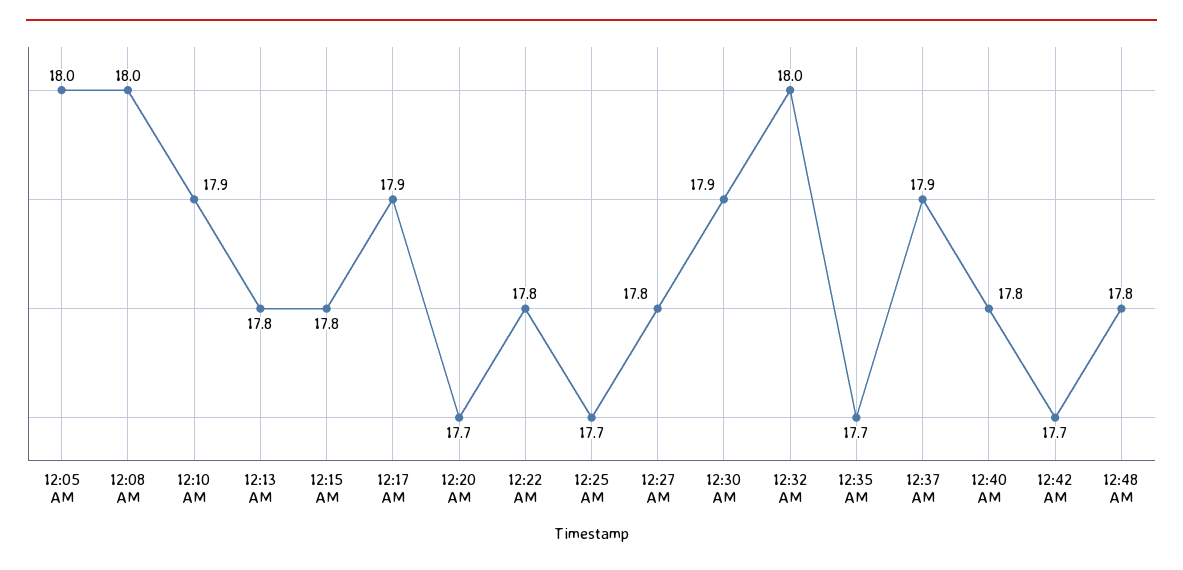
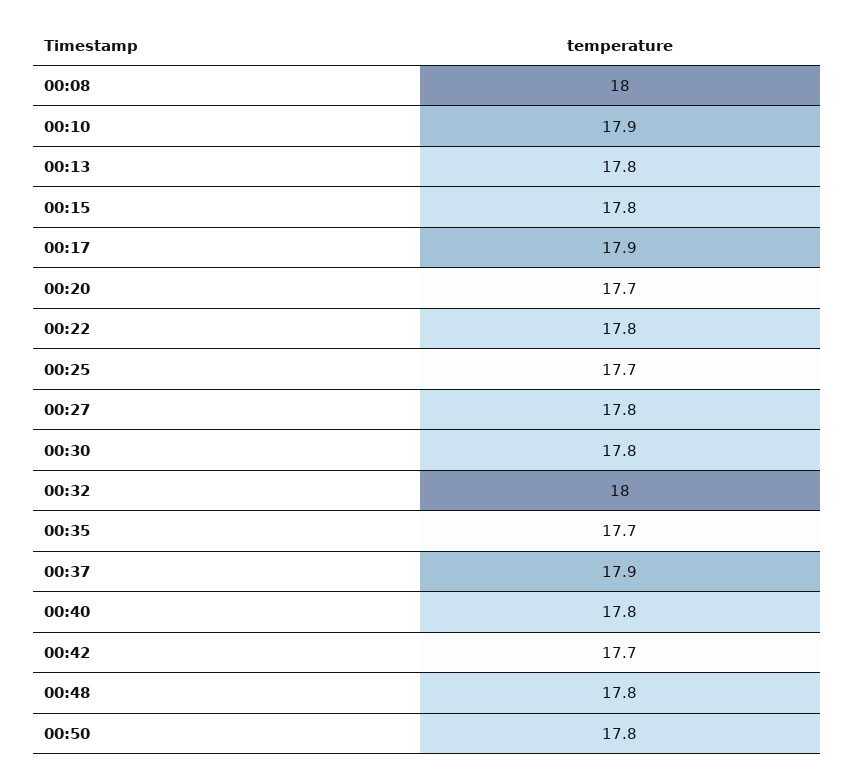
12:05 AM: 18 -> none
12:30 AM: 17.9 -> 17.8
00:50: none -> 17.8

